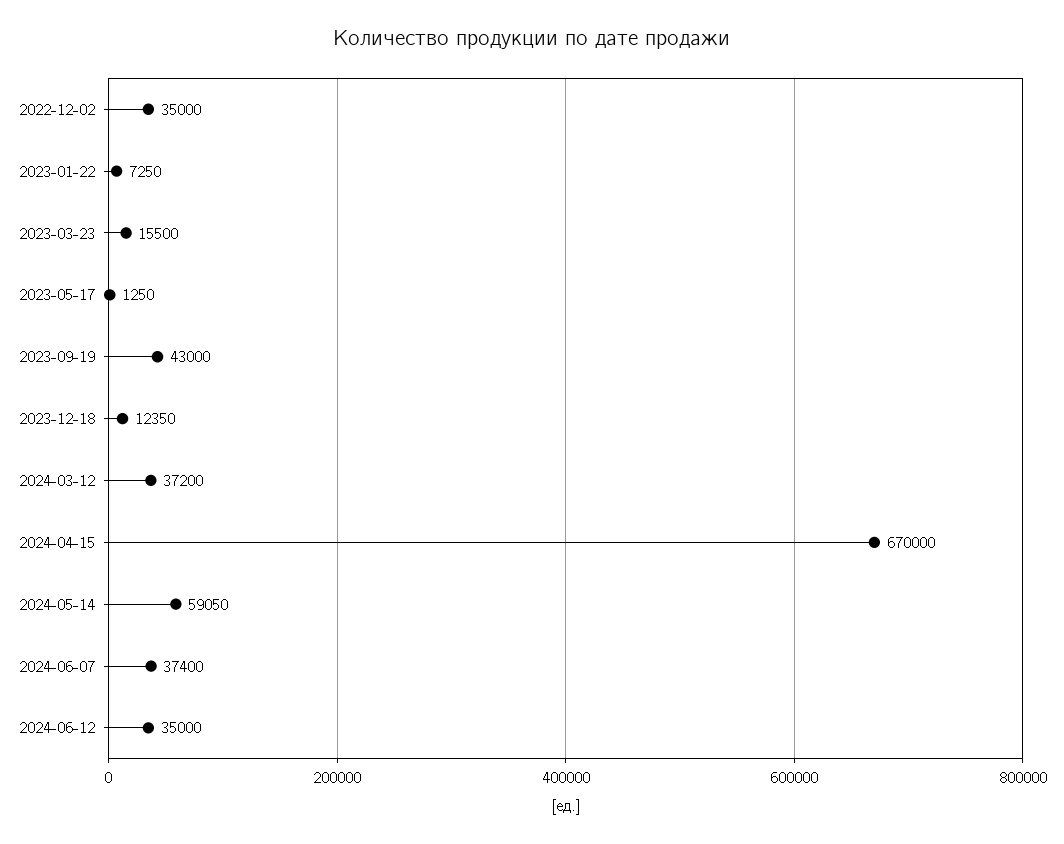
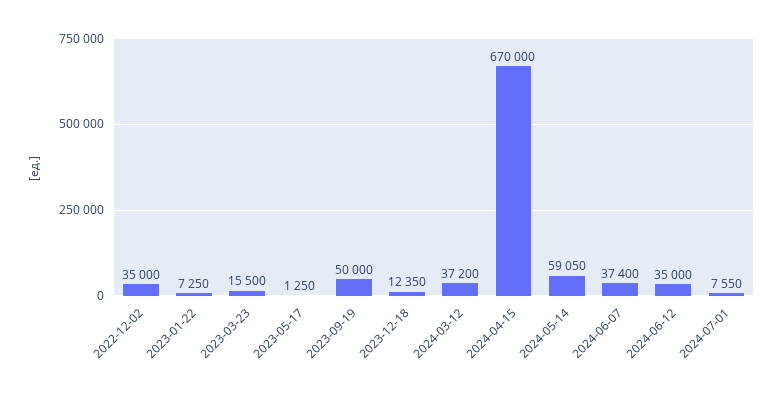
2023-09-19: 43000 -> 50000
2024-07-01: none -> 7550

